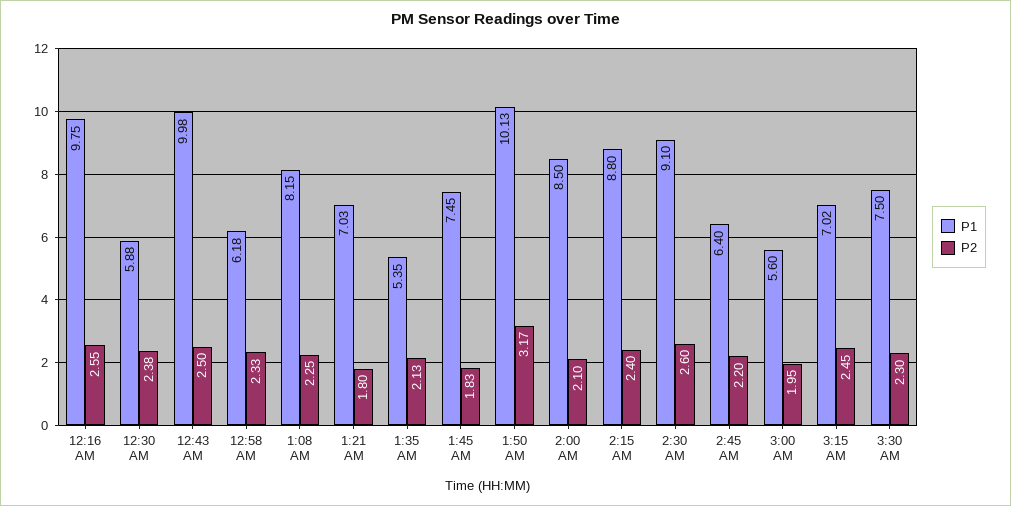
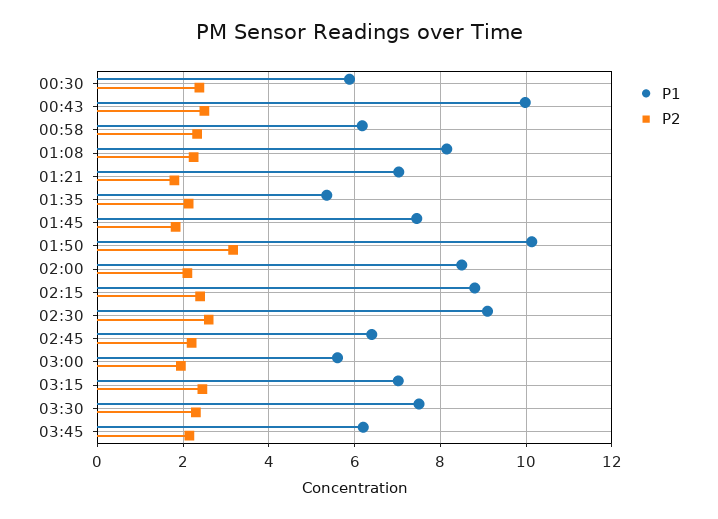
P1, 12:16 AM: 9.75 -> none
P2, 12:16 AM: 2.55 -> none
P1, 03:45: none -> 6.2
P2, 03:45: none -> 2.2

